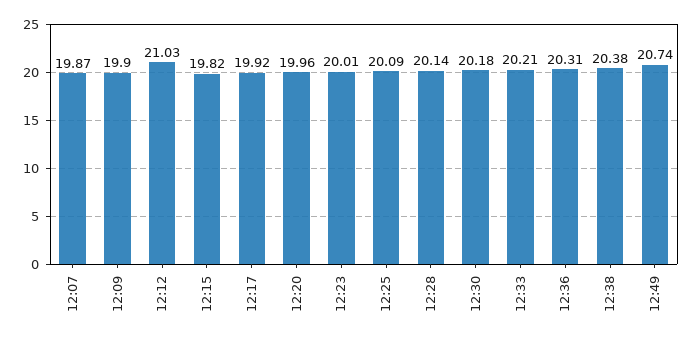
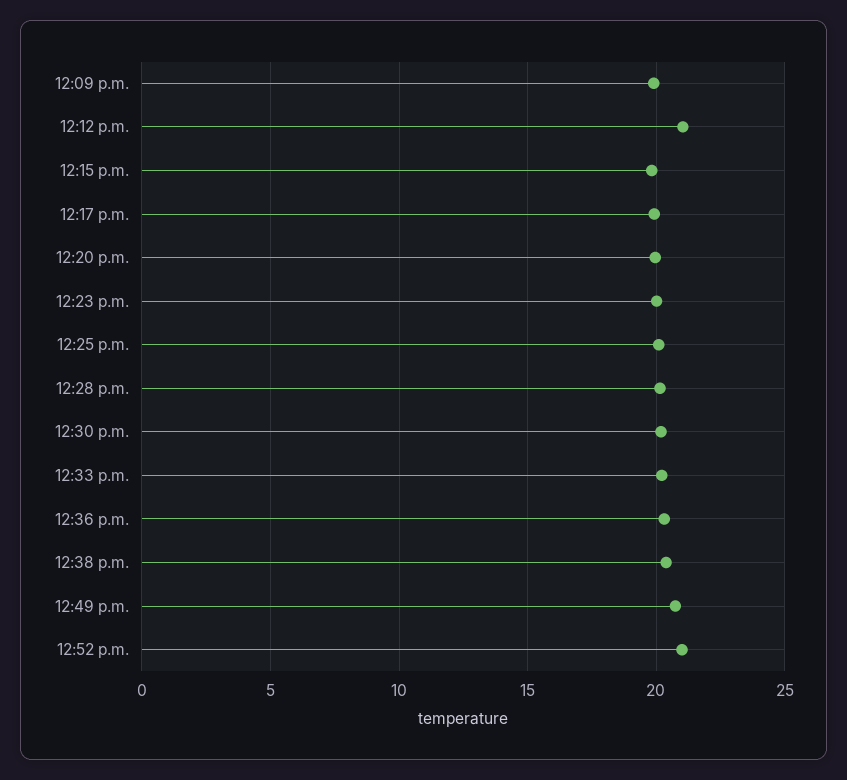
12:07: 19.87 -> none
12:52 p.m.: none -> 21

